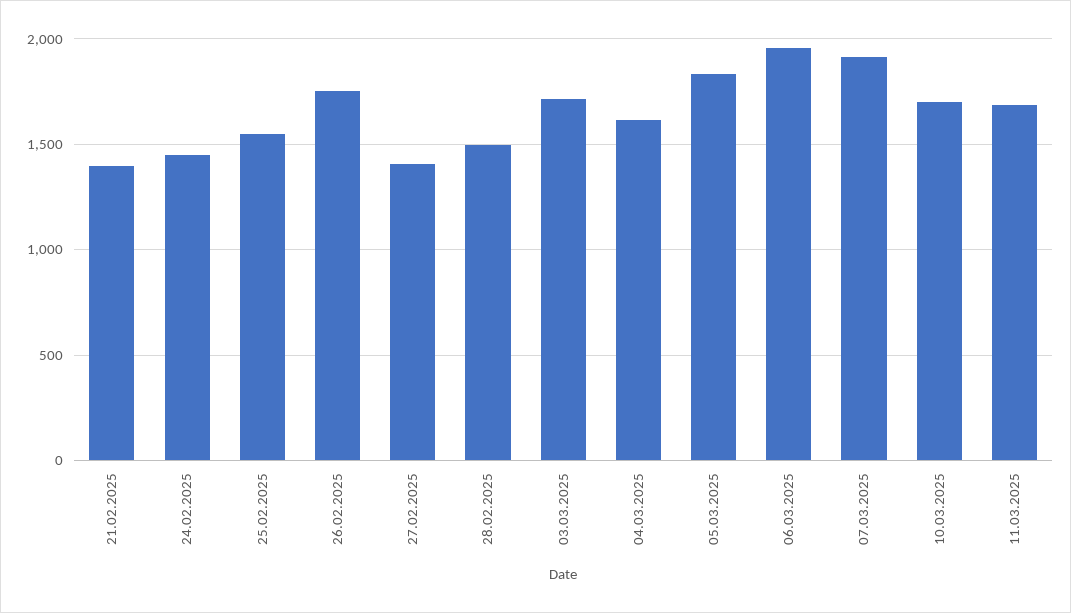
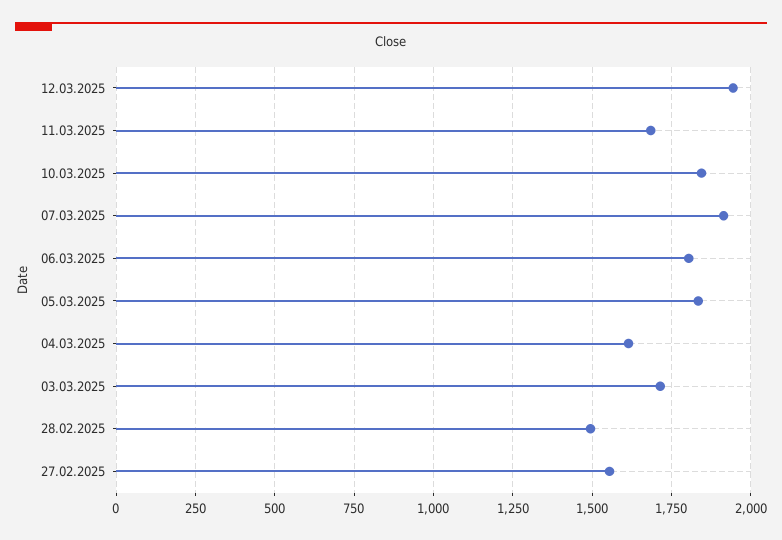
21.02.2025: 1400 -> none
24.02.2025: 1450 -> none
25.02.2025: 1550 -> none
26.02.2025: 1750 -> none
27.02.2025: 1400 -> 1550
06.03.2025: 1950 -> 1800
10.03.2025: 1700 -> 1850
12.03.2025: none -> 1950

